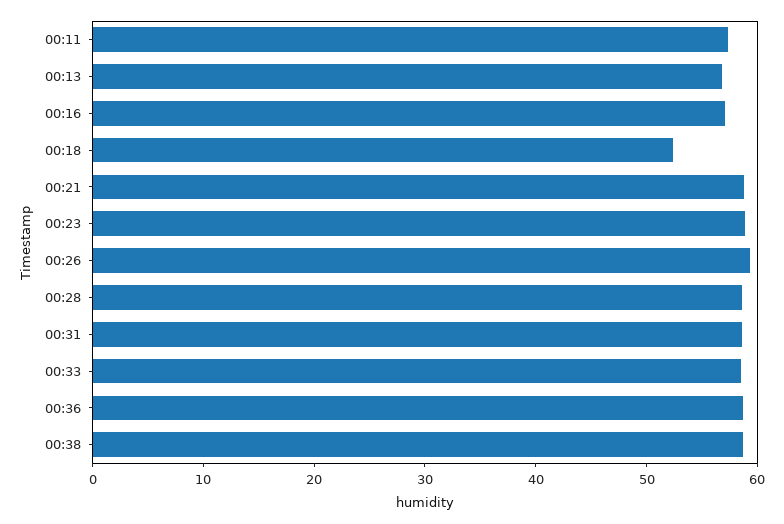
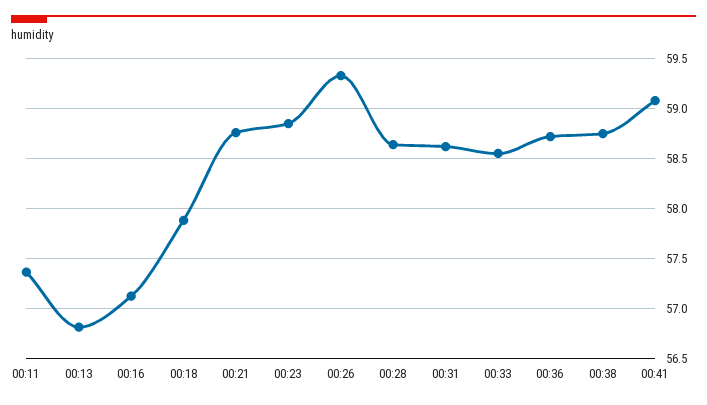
00:18: 52 -> 57.9
00:41: none -> 59.1

